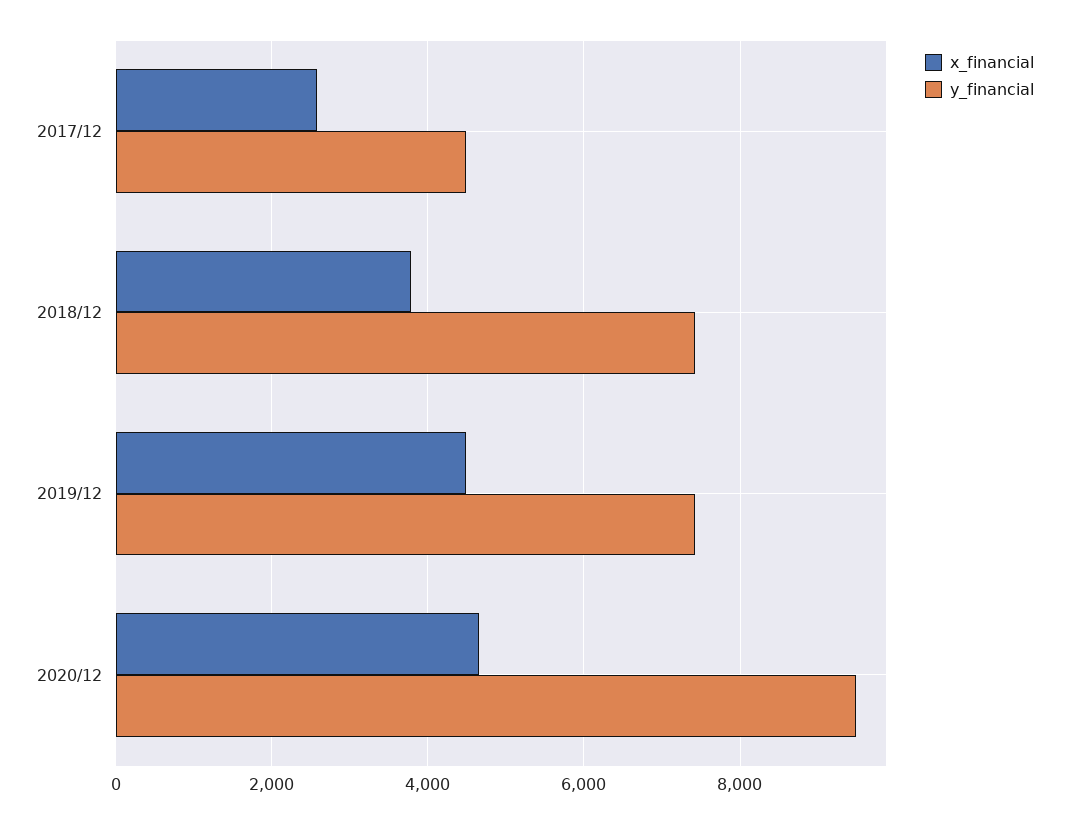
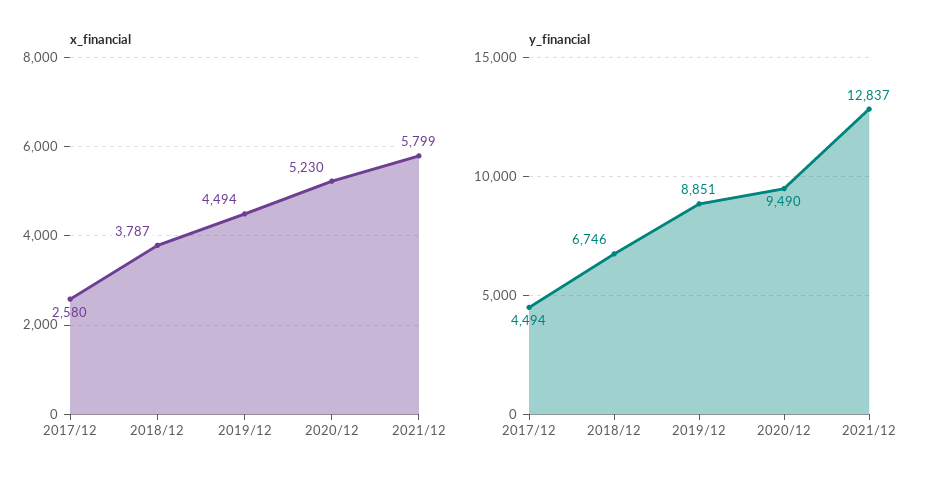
y_financial, 2018/12: 7400 -> 6746
y_financial, 2019/12: 7400 -> 8851
x_financial, 2020/12: 4600 -> 5230
x_financial, 2021/12: none -> 5799
y_financial, 2021/12: none -> 12837

